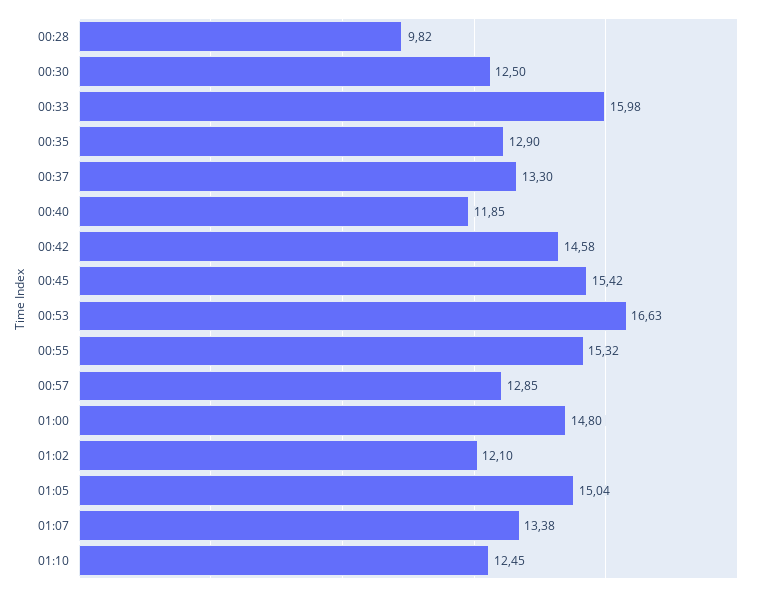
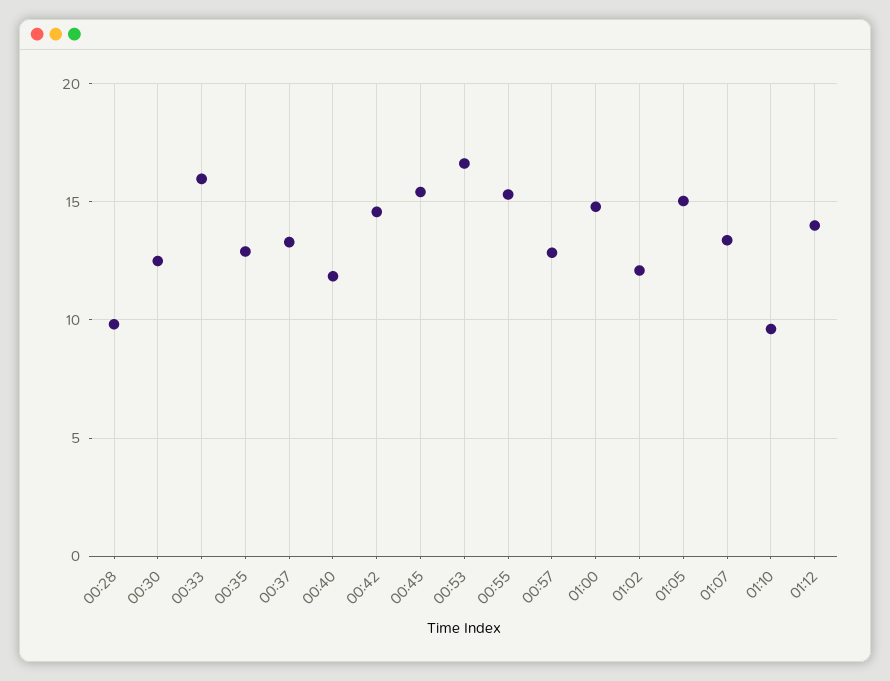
01:10: 12.45 -> 9.5
01:12: none -> 14

